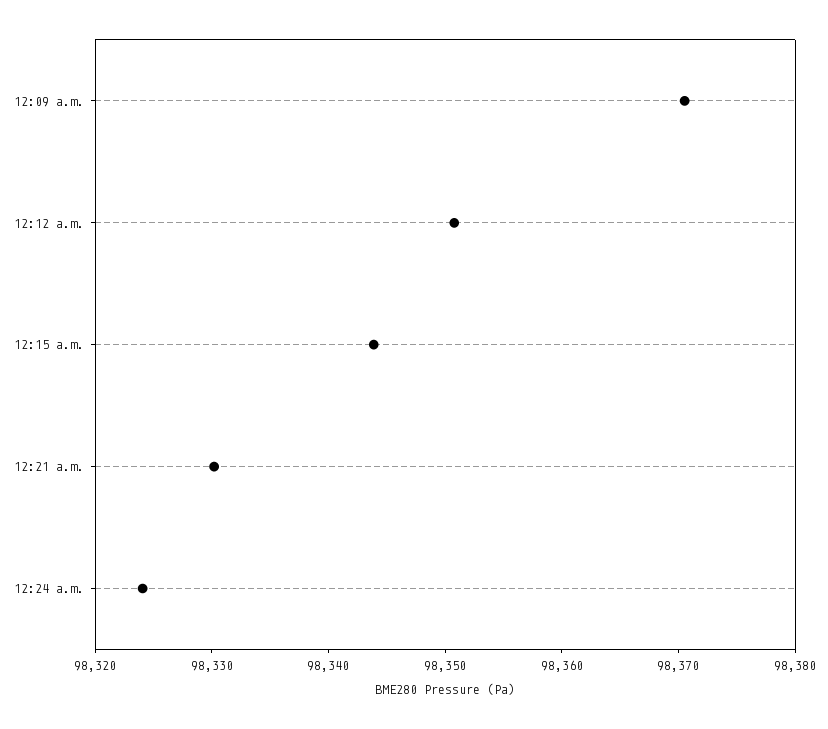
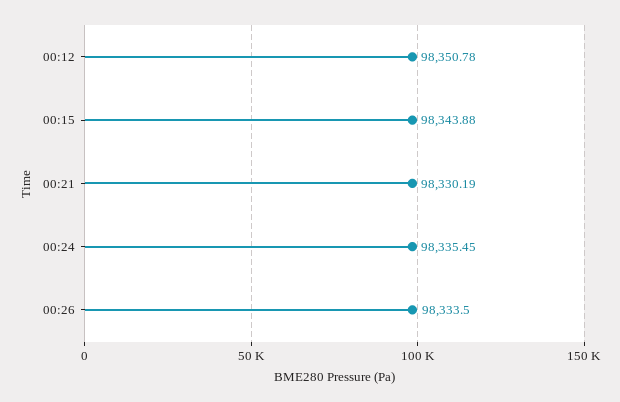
12:09 a.m.: 98370 -> none
12:24 a.m.: 98324 -> 98335.45
00:26: none -> 98333.5

